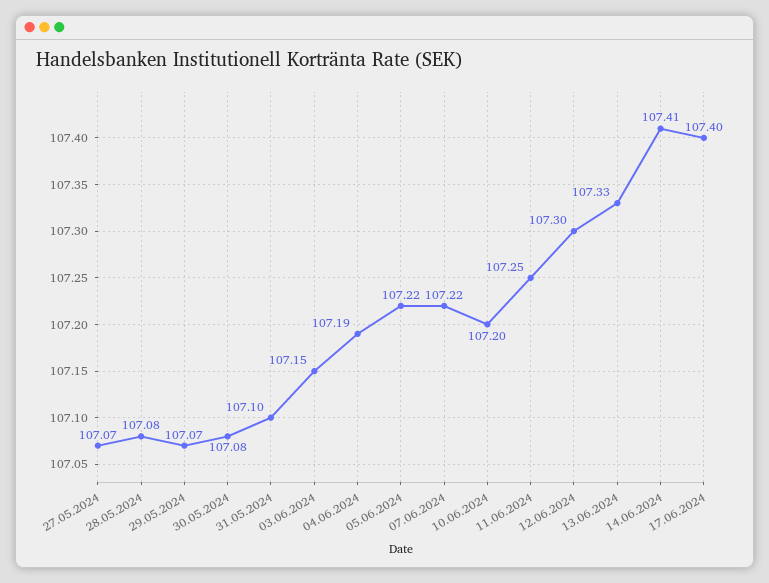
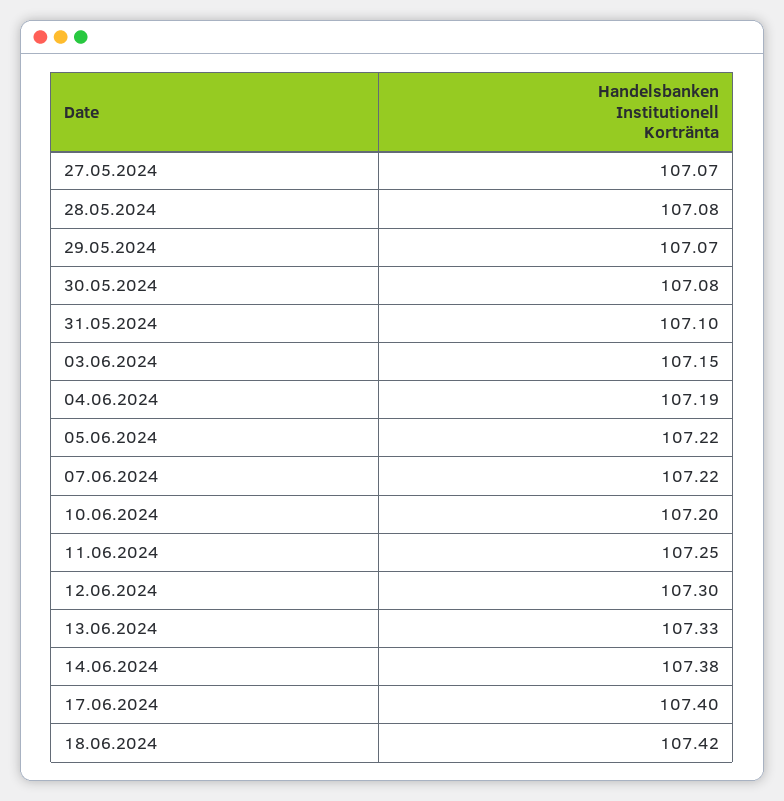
14.06.2024: 107.41 -> 107.38
18.06.2024: none -> 107.42

